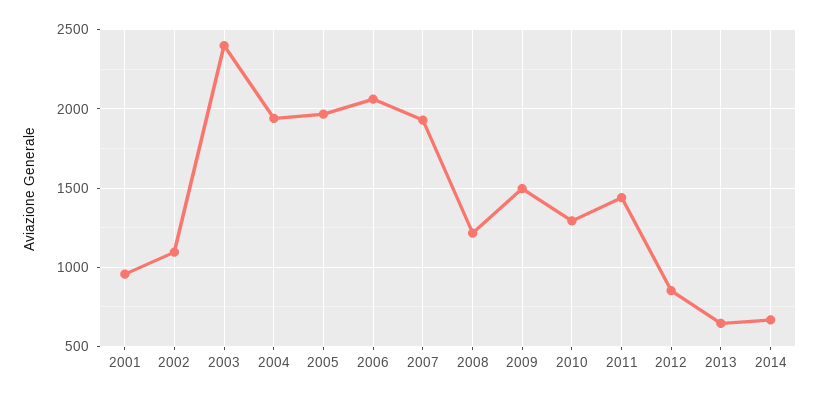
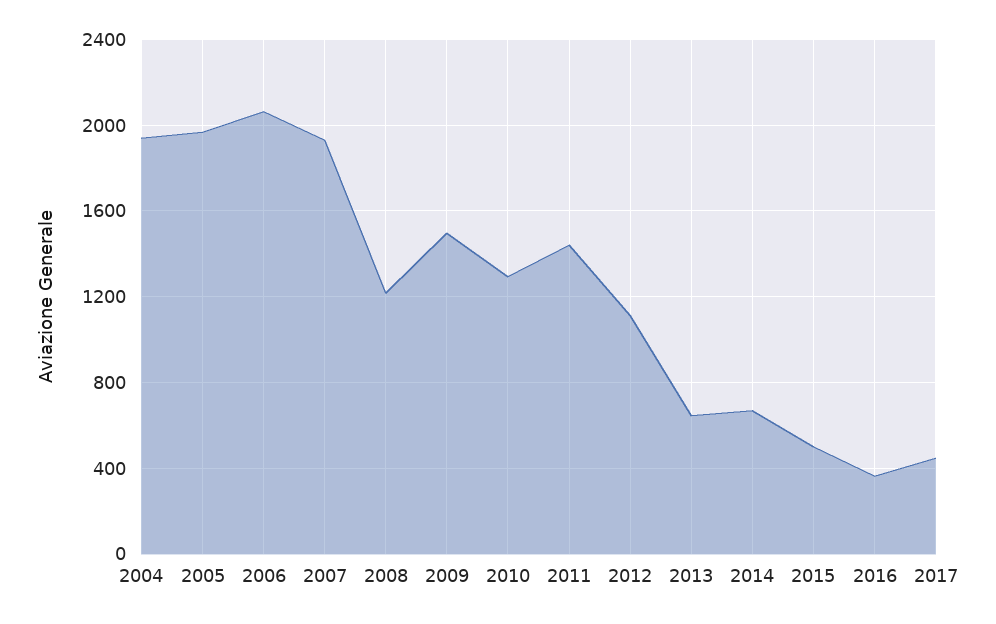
2001: 950 -> none
2002: 1100 -> none
2003: 2400 -> none
2012: 850 -> 1100
2015: none -> 500
2016: none -> 350
2017: none -> 450

